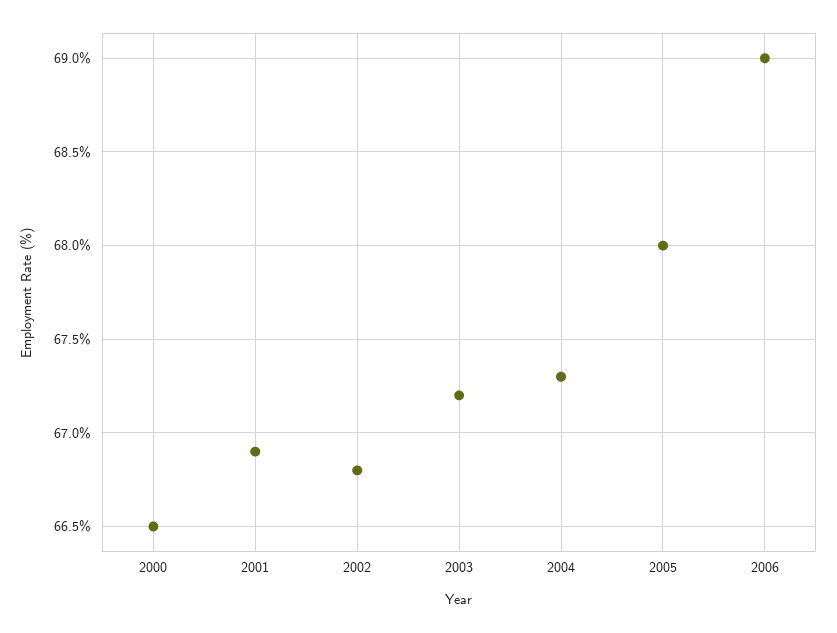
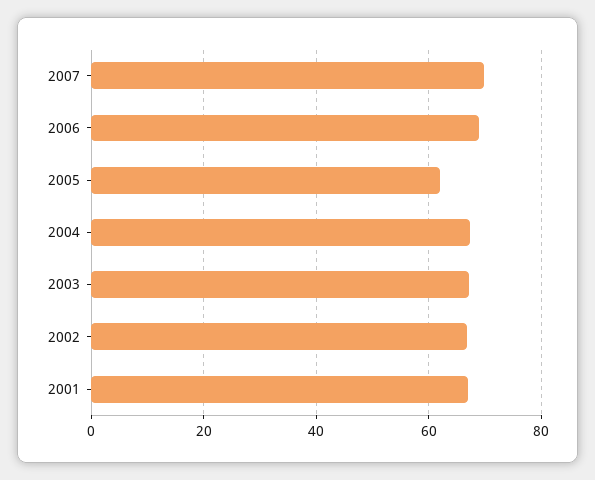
2000: 66.5 -> none
2005: 68 -> 62
2007: none -> 70

